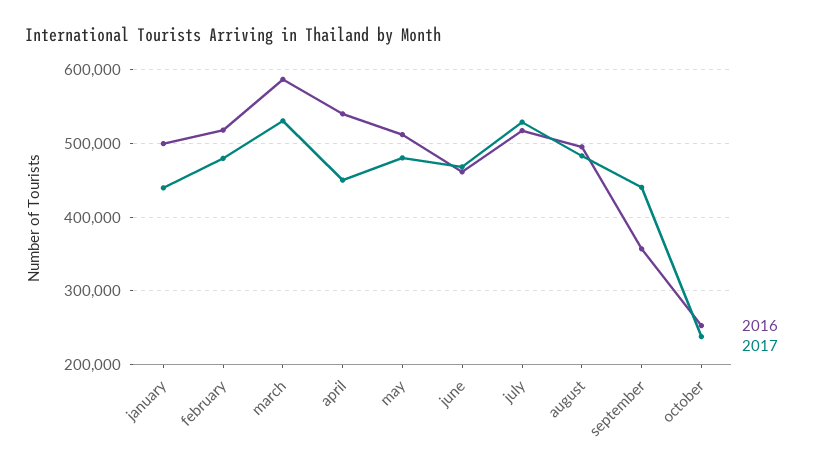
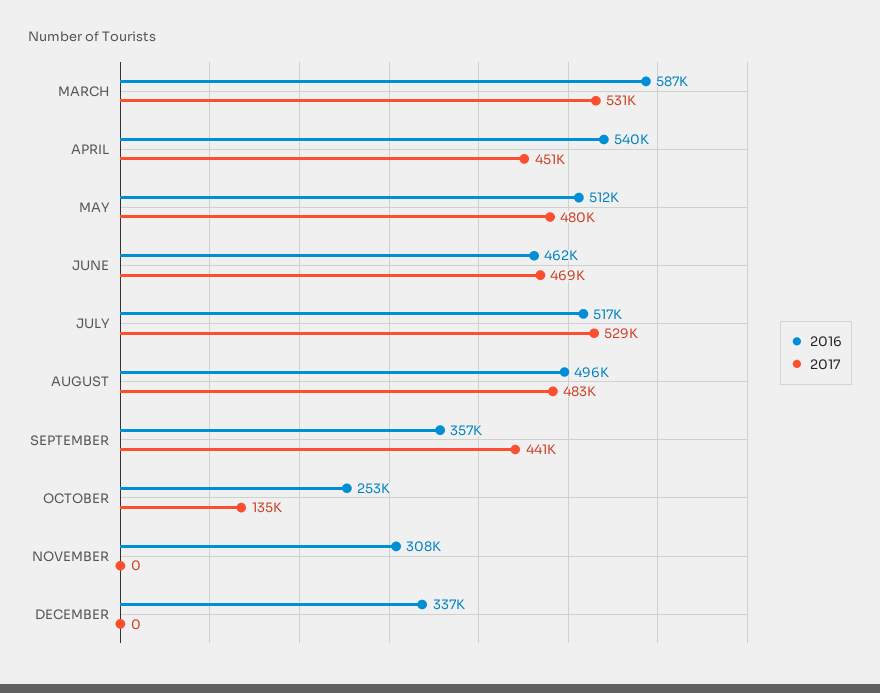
2016, january: 500000 -> none
2017, january: 440000 -> none
2016, february: 520000 -> none
2017, february: 480000 -> none
2017, october: 240000 -> 135000
2016, NOVEMBER: none -> 308000
2017, NOVEMBER: none -> 0
2016, DECEMBER: none -> 337000
2017, DECEMBER: none -> 0

